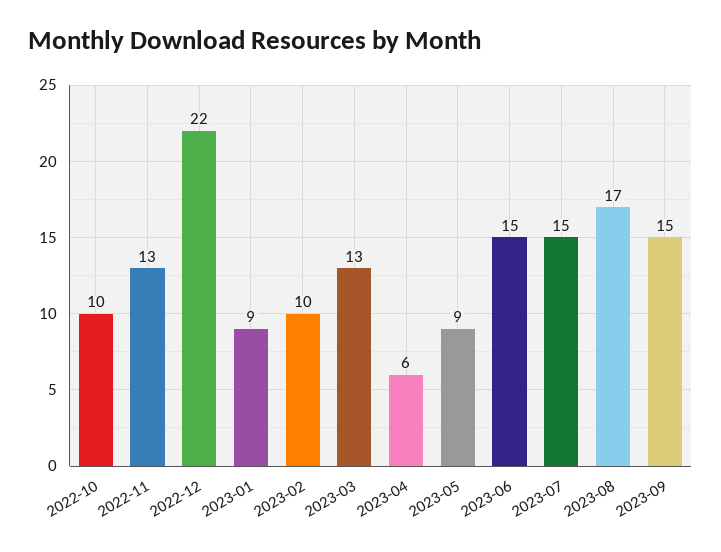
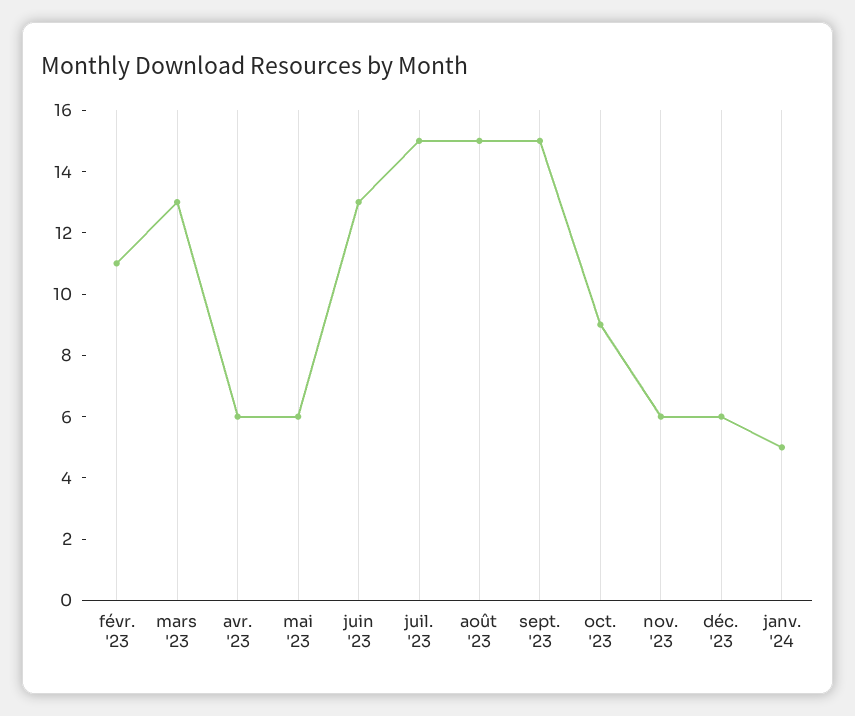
2022-10: 10 -> none
2022-11: 13 -> none
2022-12: 22 -> none
2023-01: 9 -> none
2023-02: 10 -> 11
2023-05: 9 -> 6
2023-06: 15 -> 13
2023-08: 17 -> 15
oct. '23: none -> 9
nov. '23: none -> 6
déc. '23: none -> 6
janv. '24: none -> 5

